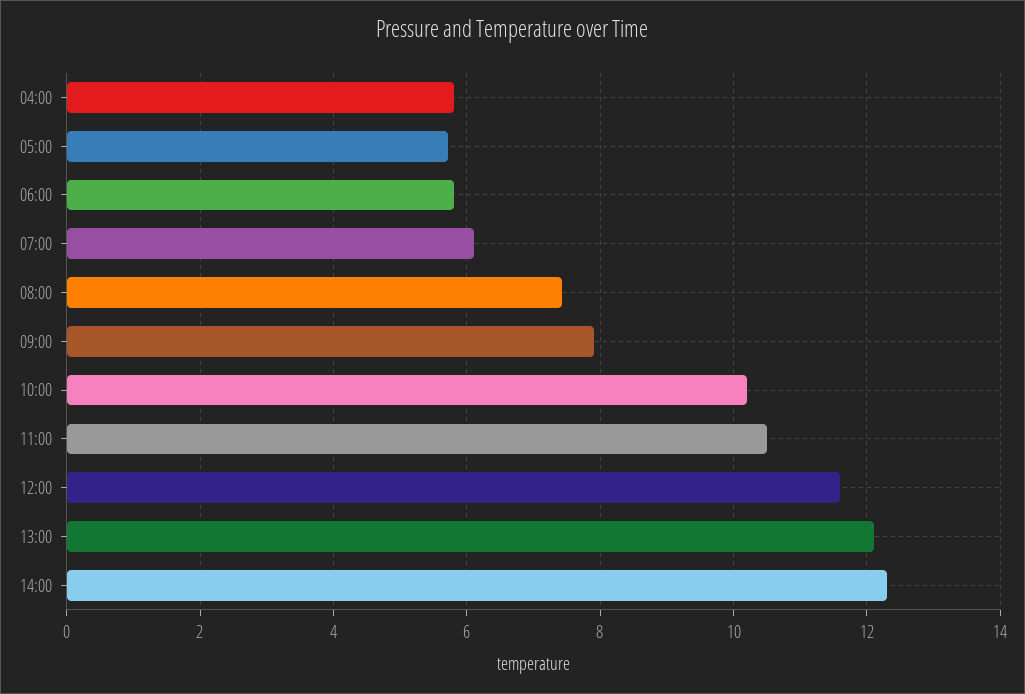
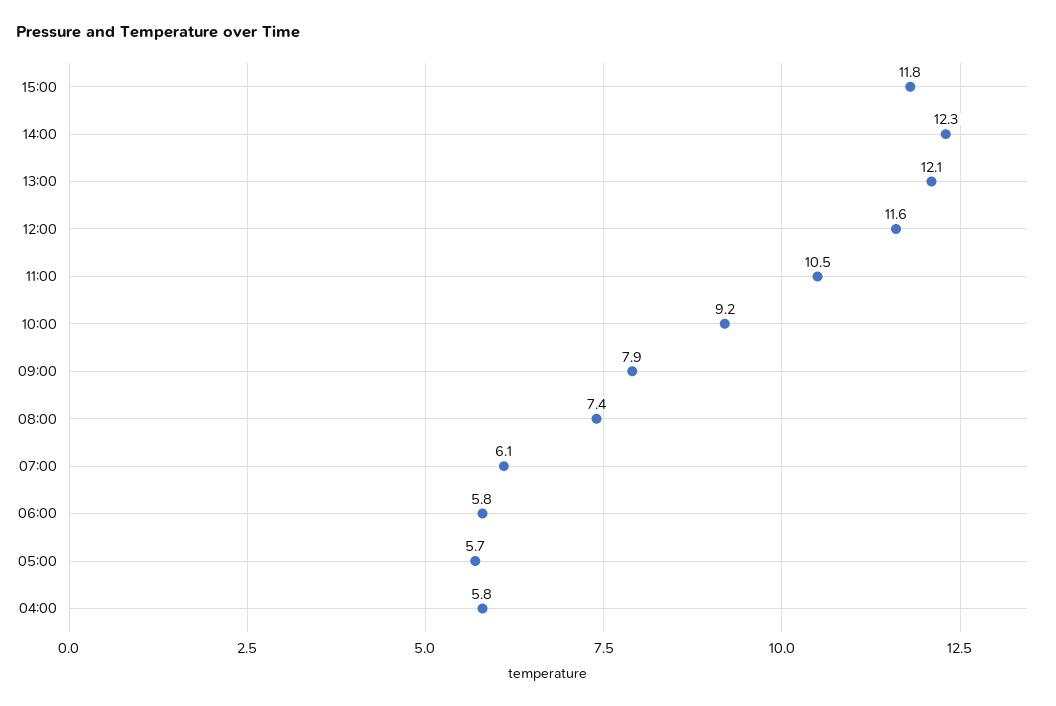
10:00: 10.2 -> 9.2
15:00: none -> 11.8

